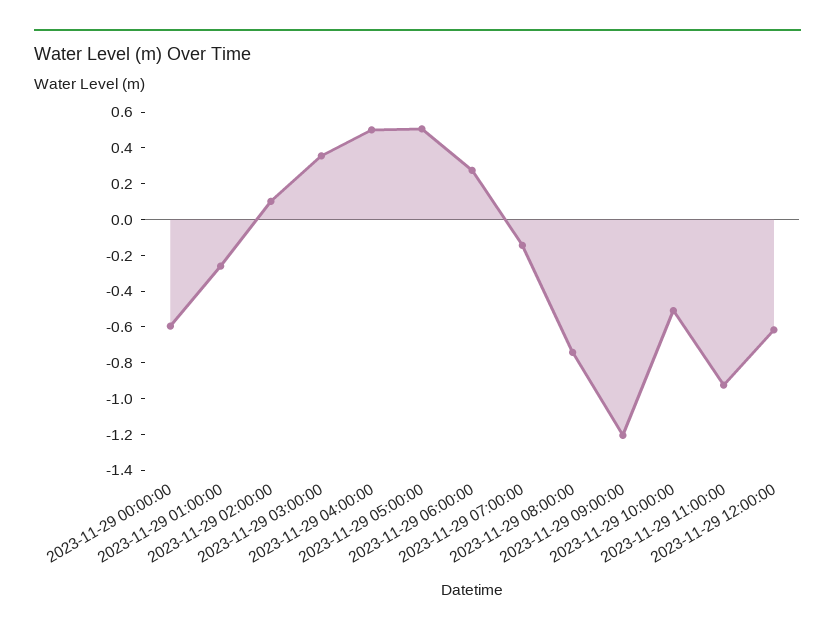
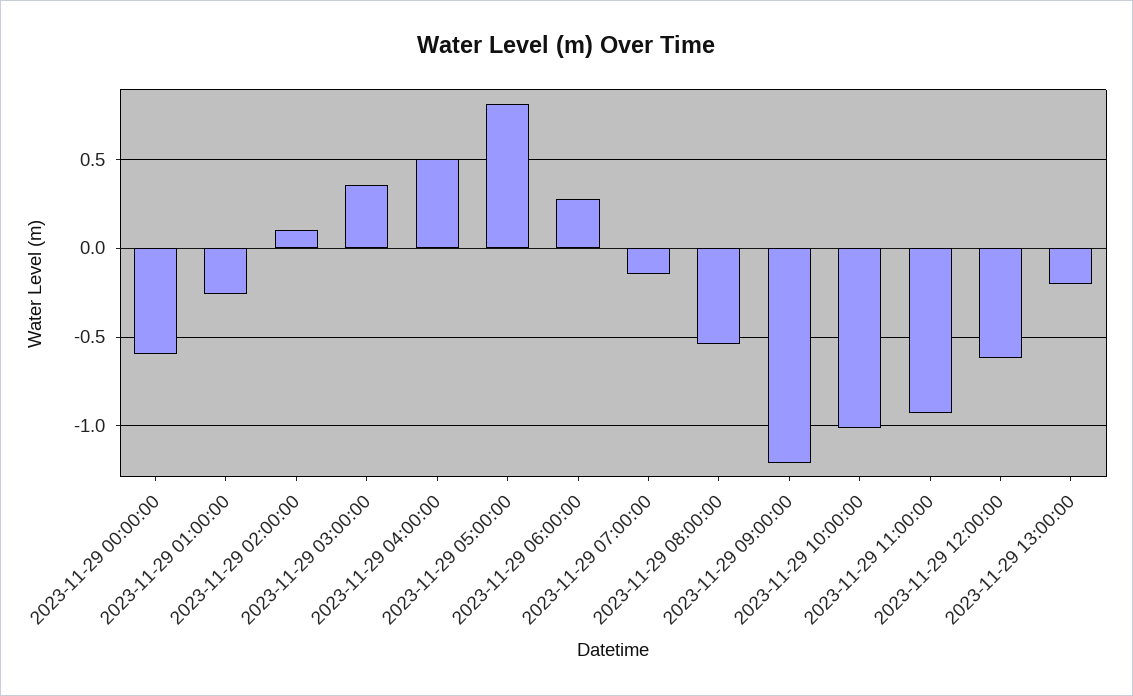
2023-11-29 05:00:00: 0.5 -> 0.8
2023-11-29 08:00:00: -0.75 -> -0.55
2023-11-29 10:00:00: -0.5 -> -1
2023-11-29 13:00:00: none -> -0.2

